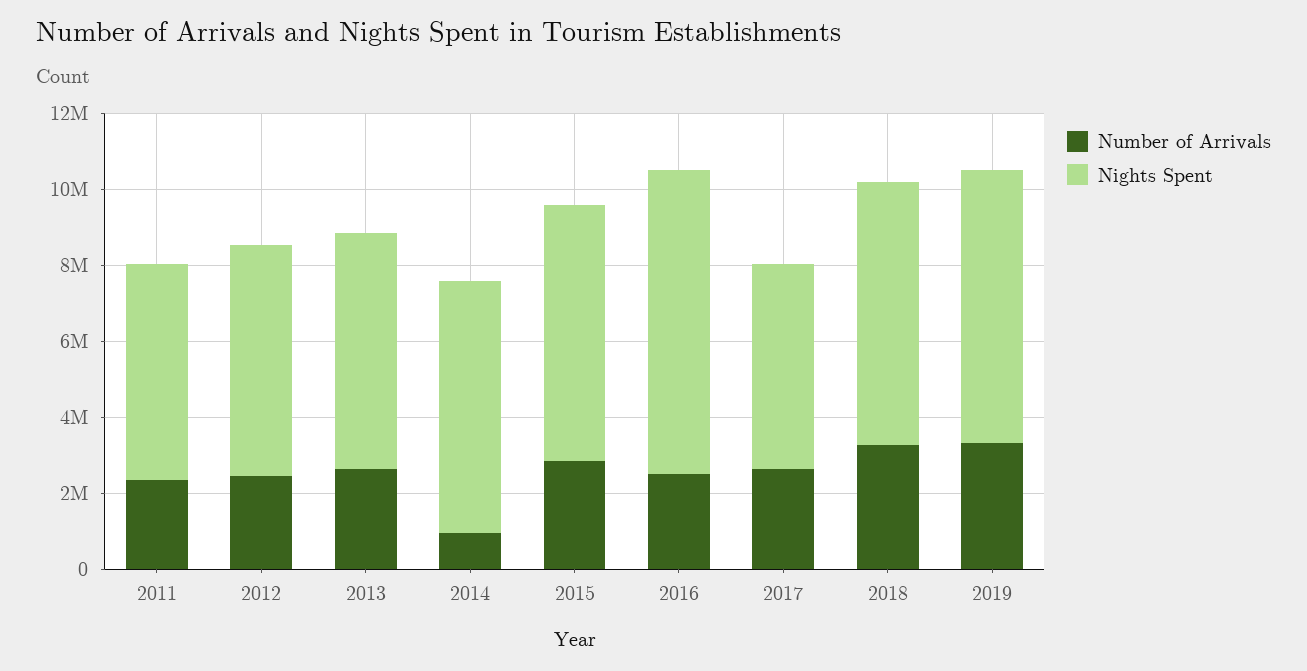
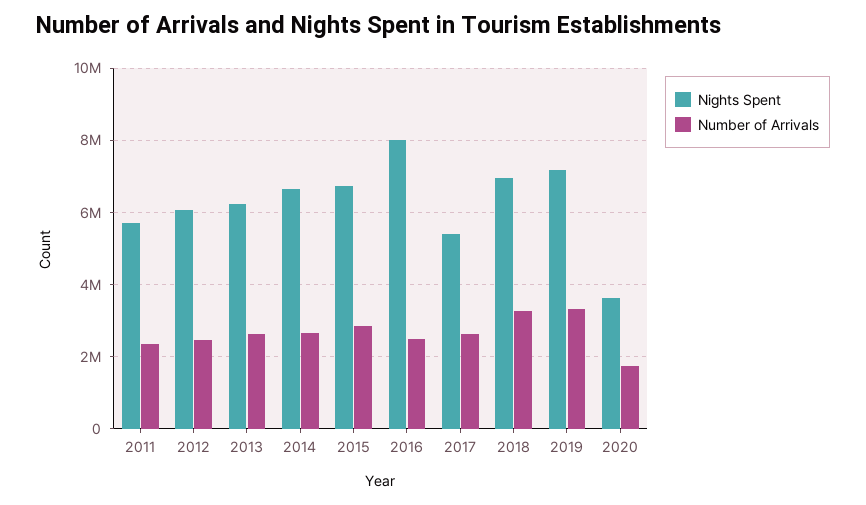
Number of Arrivals, 2014: 1000000 -> 2600000
Nights Spent, 2020: none -> 3600000
Number of Arrivals, 2020: none -> 1800000

